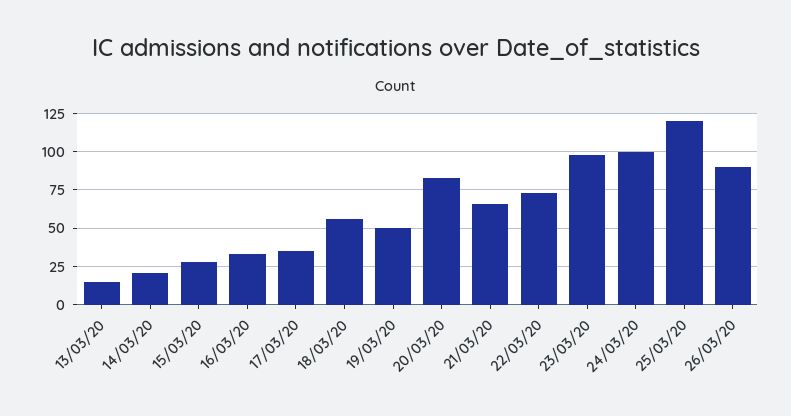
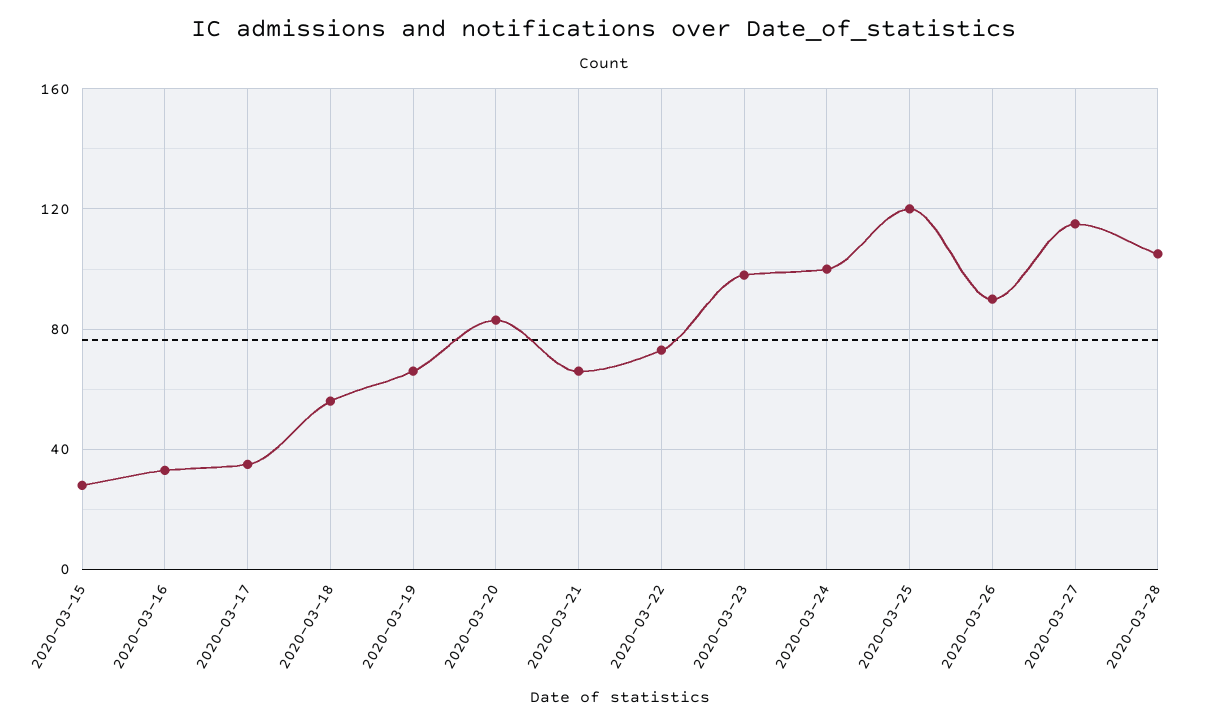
13/03/20: 15 -> none
14/03/20: 20 -> none
19/03/20: 50 -> 65
2020-03-27: none -> 115
2020-03-28: none -> 105

